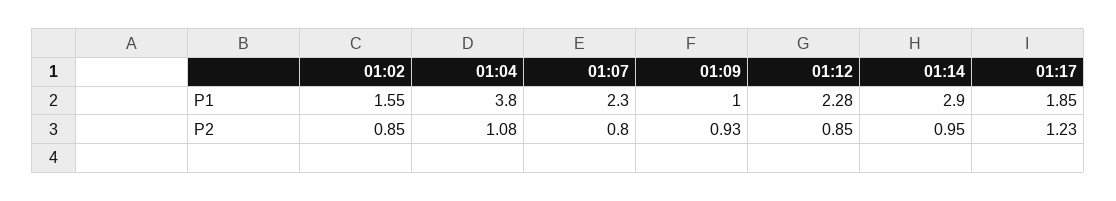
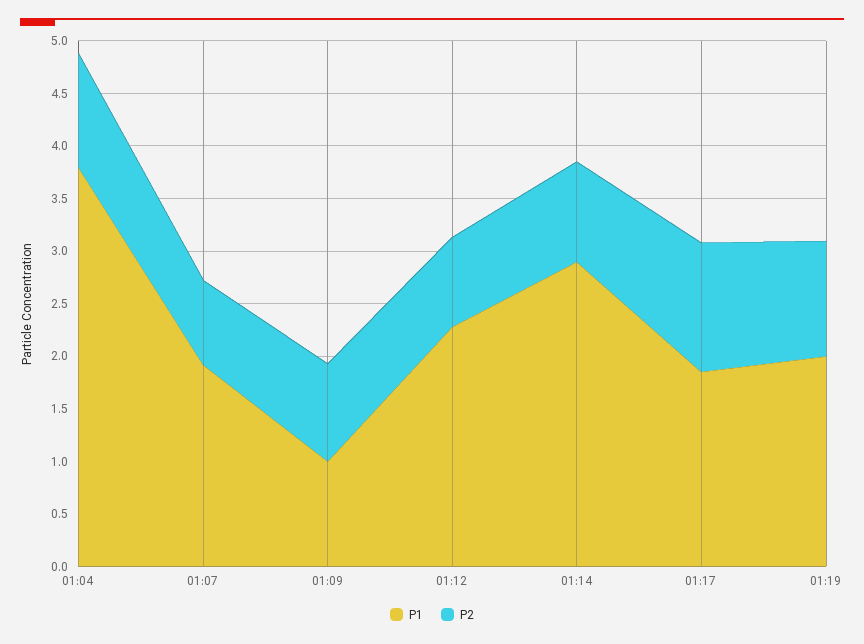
P1, 01:02: 1.55 -> none
P1, 01:07: 2.3 -> 1.9
P2, 01:02: 0.85 -> none
P1, 01:19: none -> 2
P2, 01:19: none -> 1.1

